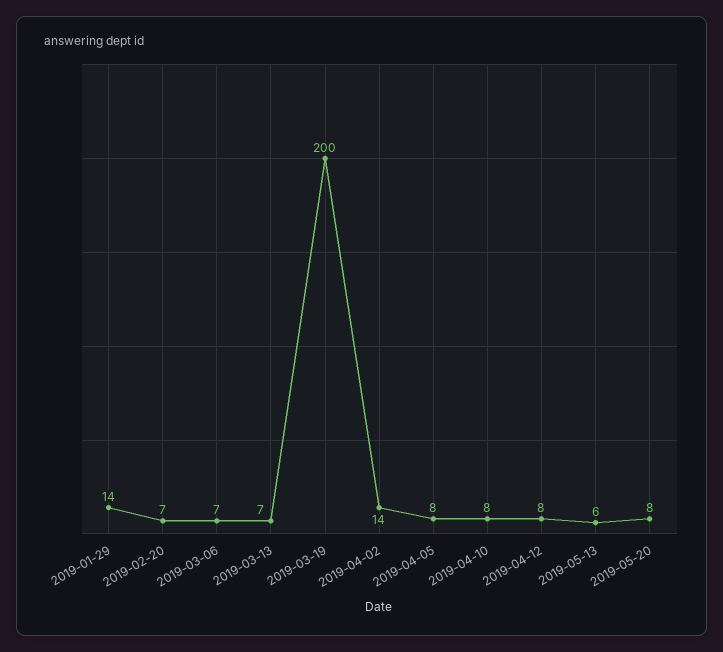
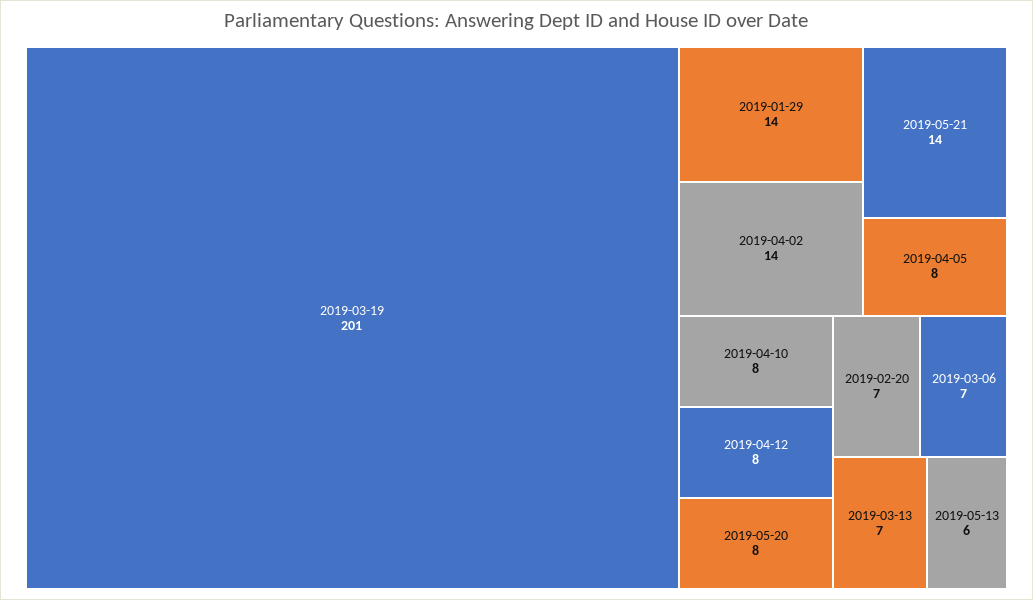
2019-03-19: 200 -> 201
2019-05-21: none -> 14

